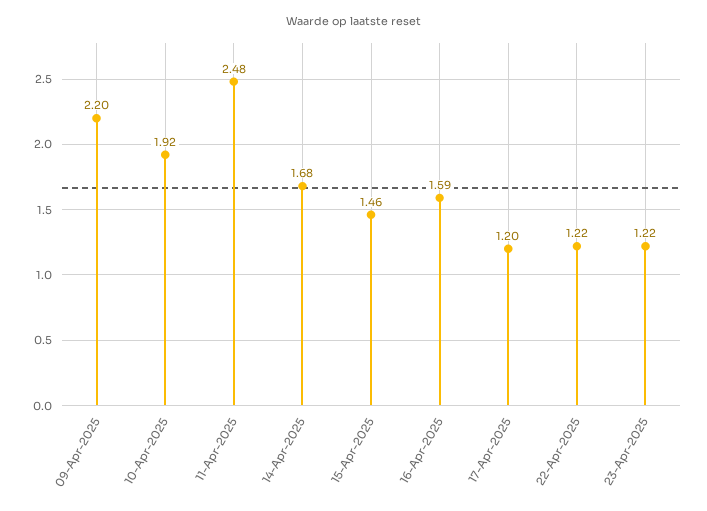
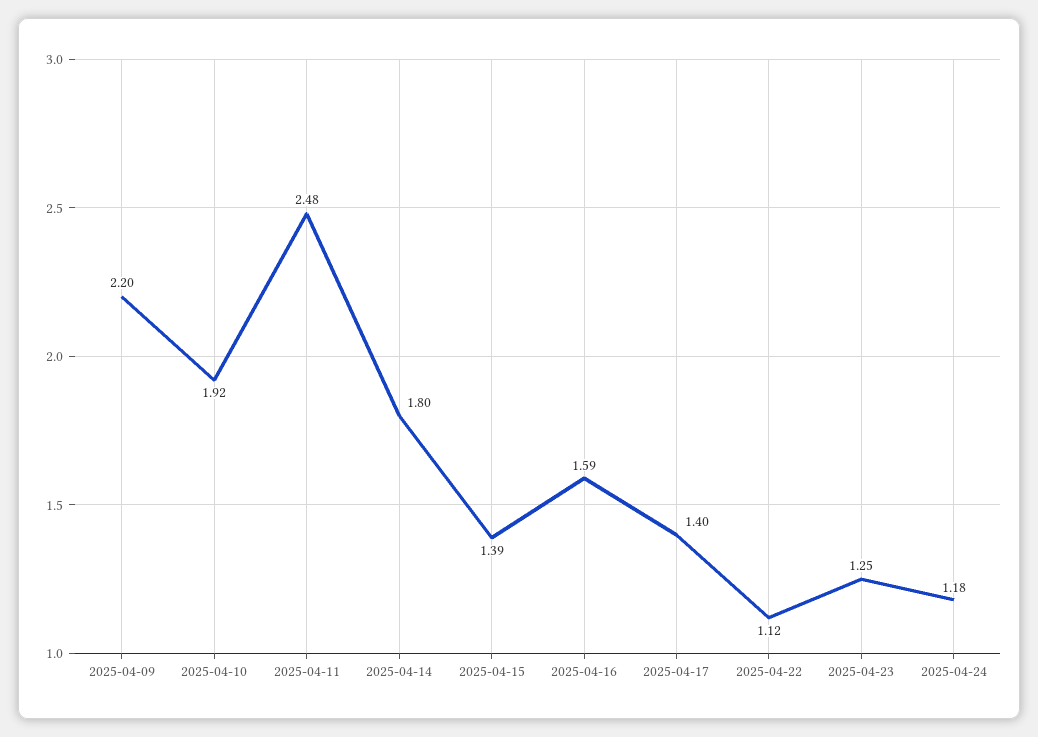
14-Apr-2025: 1.68 -> 1.8
15-Apr-2025: 1.46 -> 1.39
17-Apr-2025: 1.2 -> 1.4
22-Apr-2025: 1.22 -> 1.12
23-Apr-2025: 1.22 -> 1.25
2025-04-24: none -> 1.18

